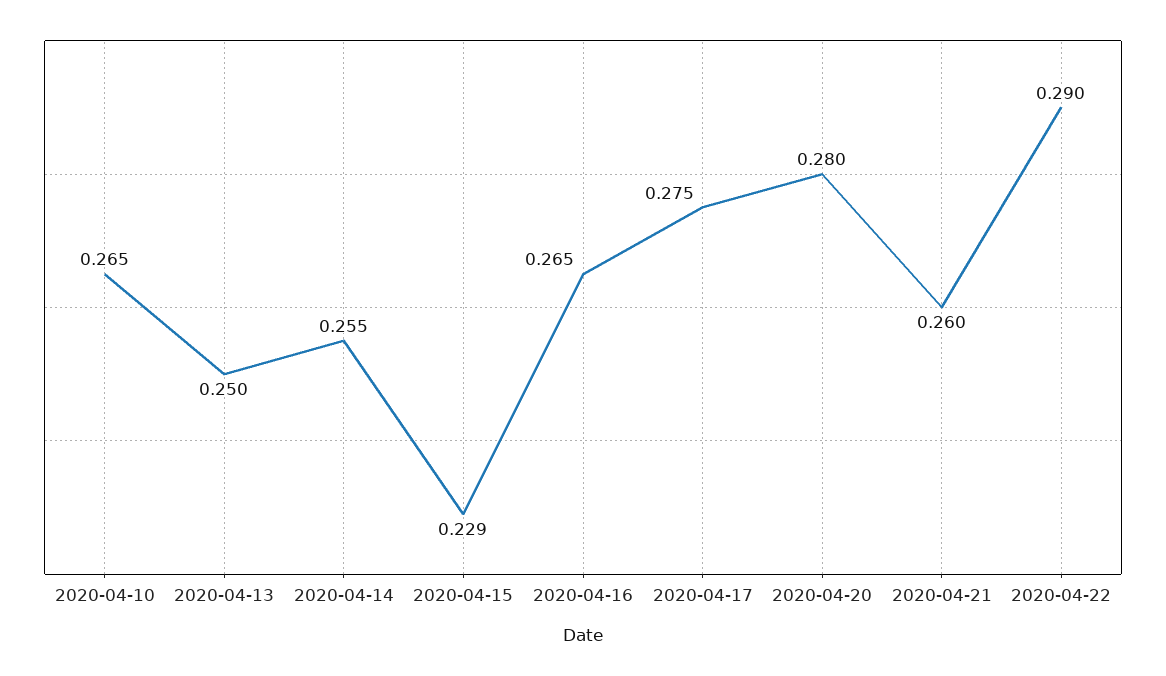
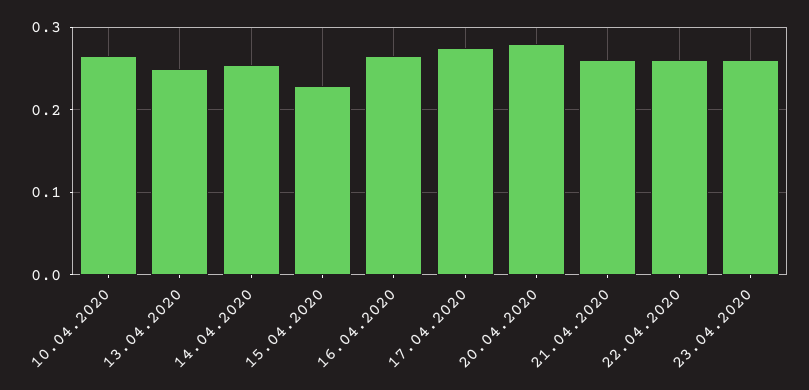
2020-04-22: 0.29 -> 0.26
23.04.2020: none -> 0.26

